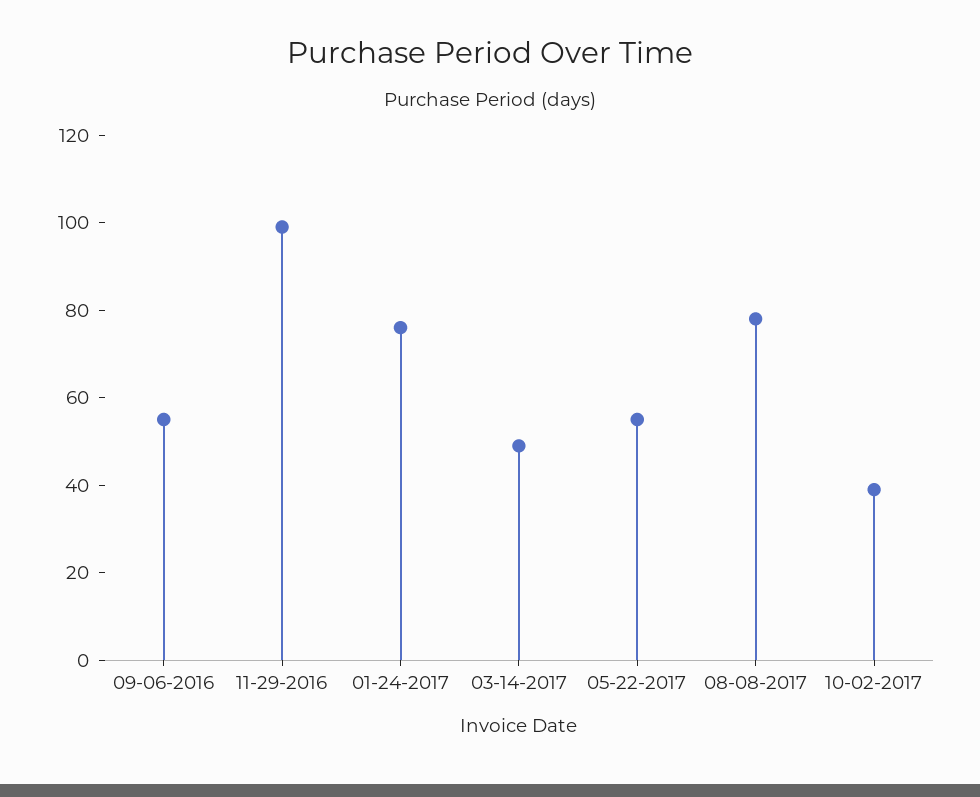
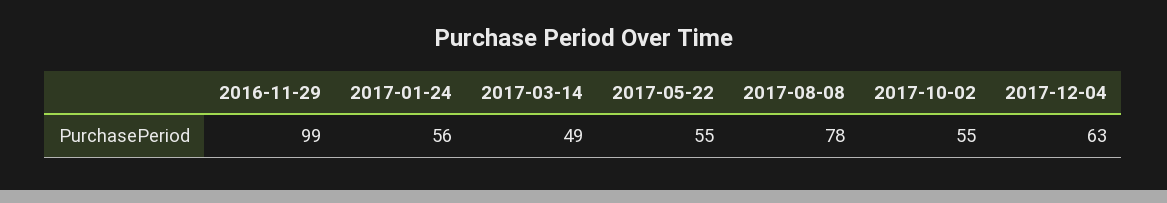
09-06-2016: 55 -> none
01-24-2017: 75 -> 56
10-02-2017: 40 -> 55
2017-12-04: none -> 63

